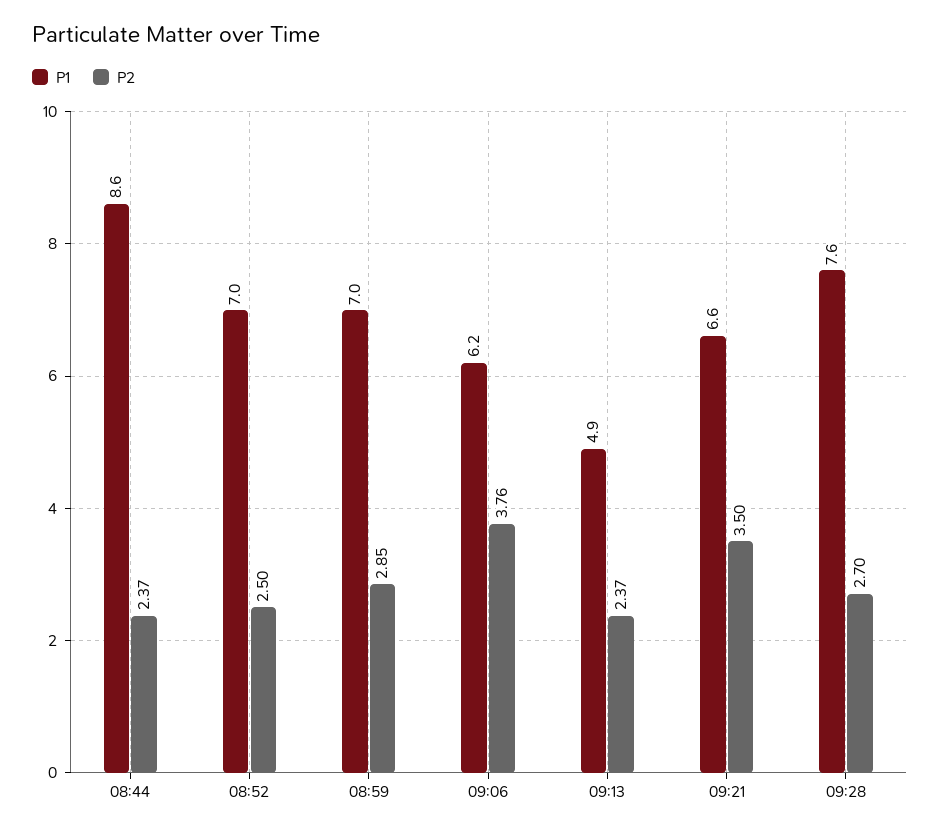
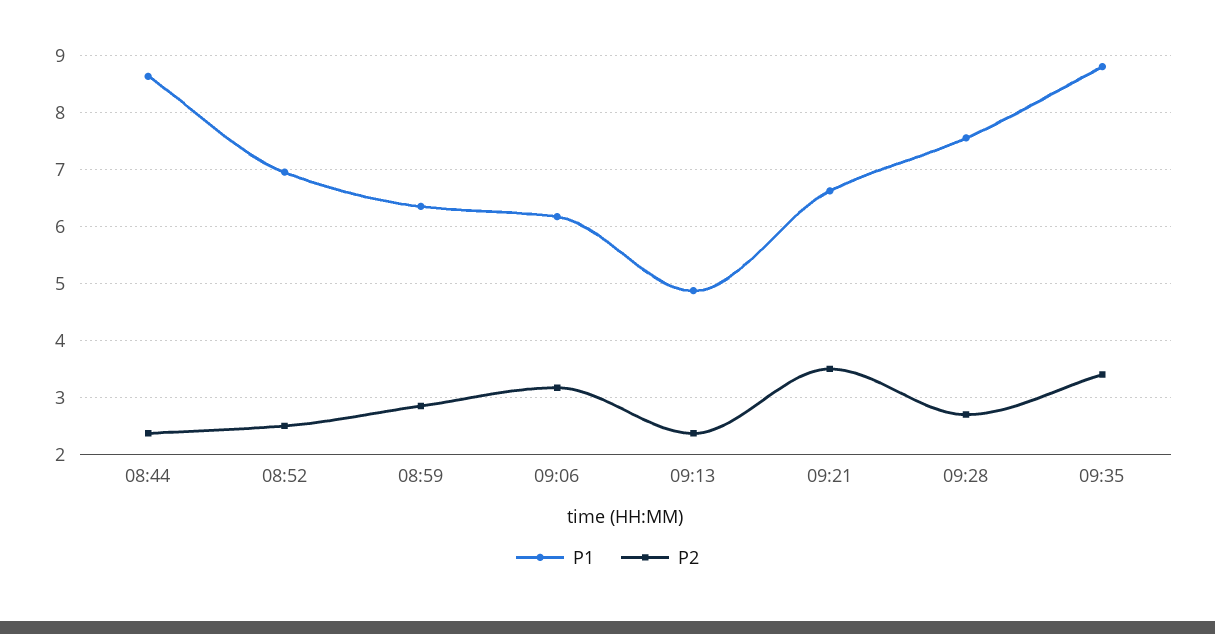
P1, 08:59: 7 -> 6.4
P2, 09:06: 3.76 -> 3.2
P1, 09:35: none -> 8.8
P2, 09:35: none -> 3.4

